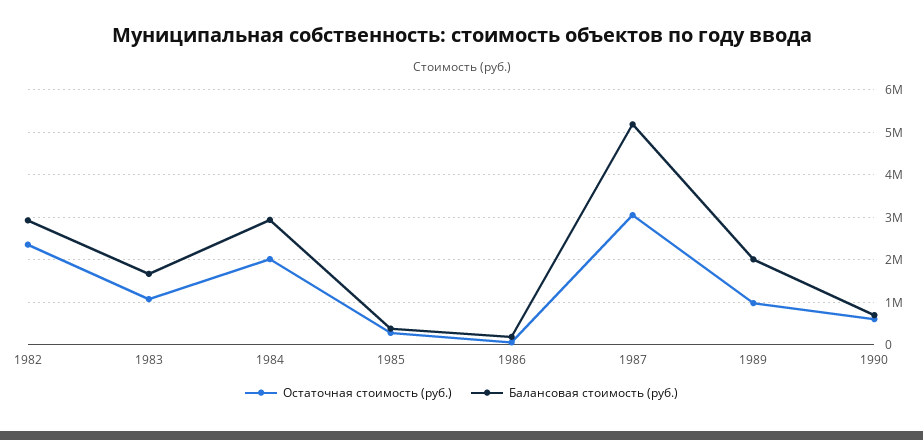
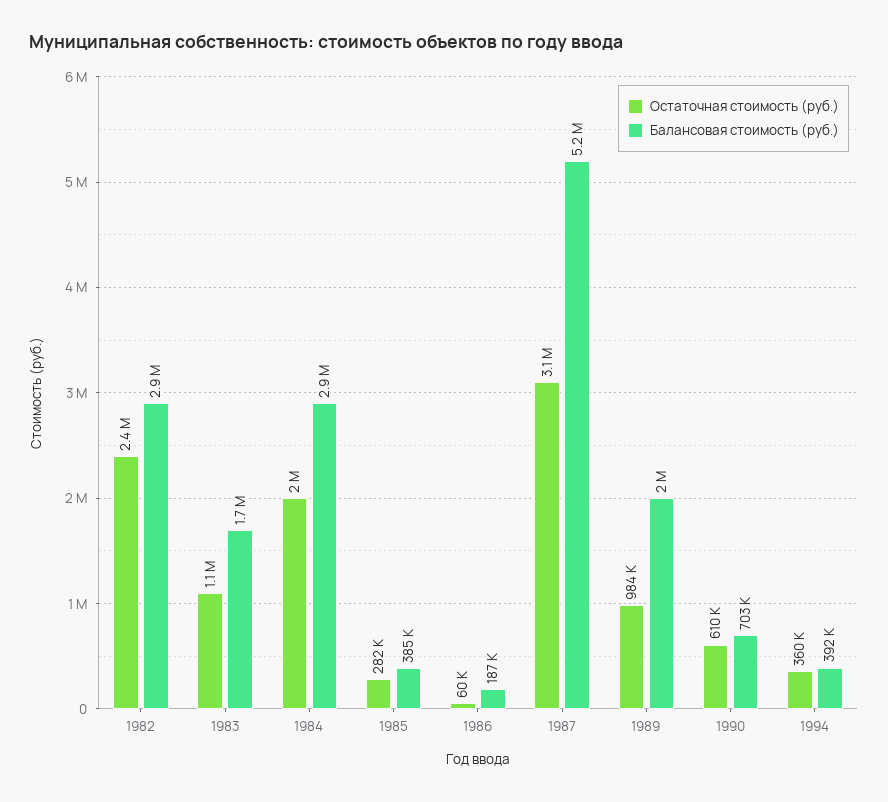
Остаточная стоимость (руб.), 1994: none -> 360000
Балансовая стоимость (руб.), 1994: none -> 392000

